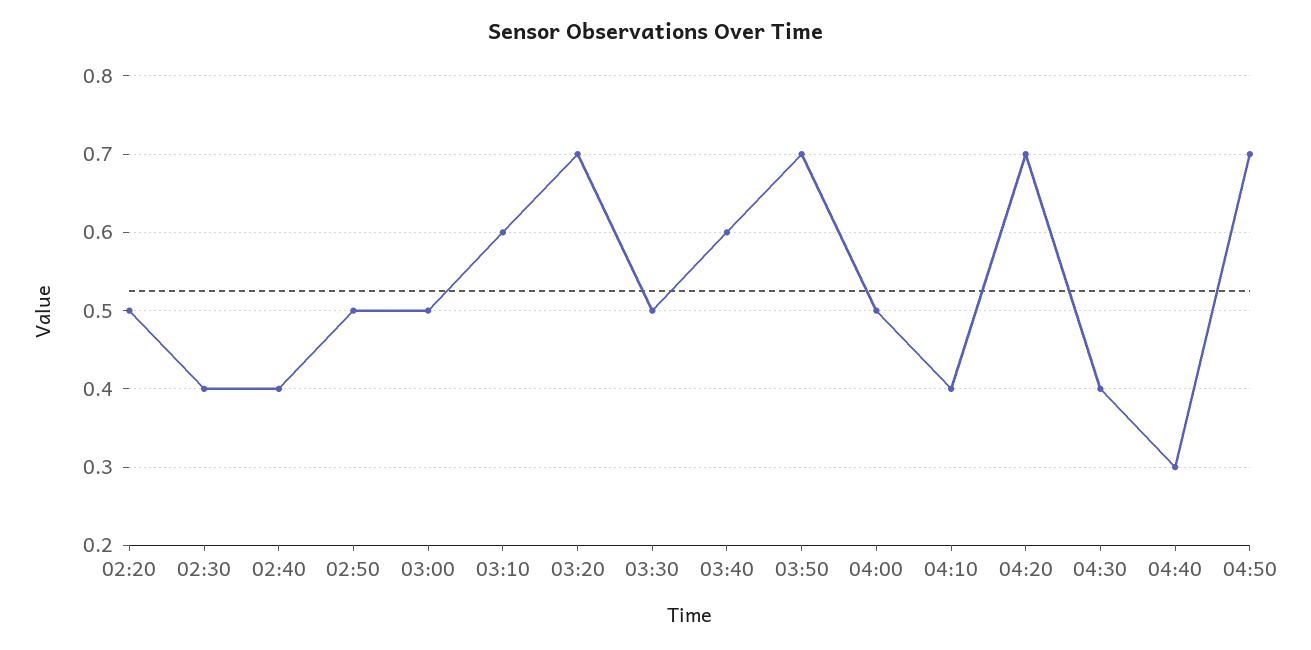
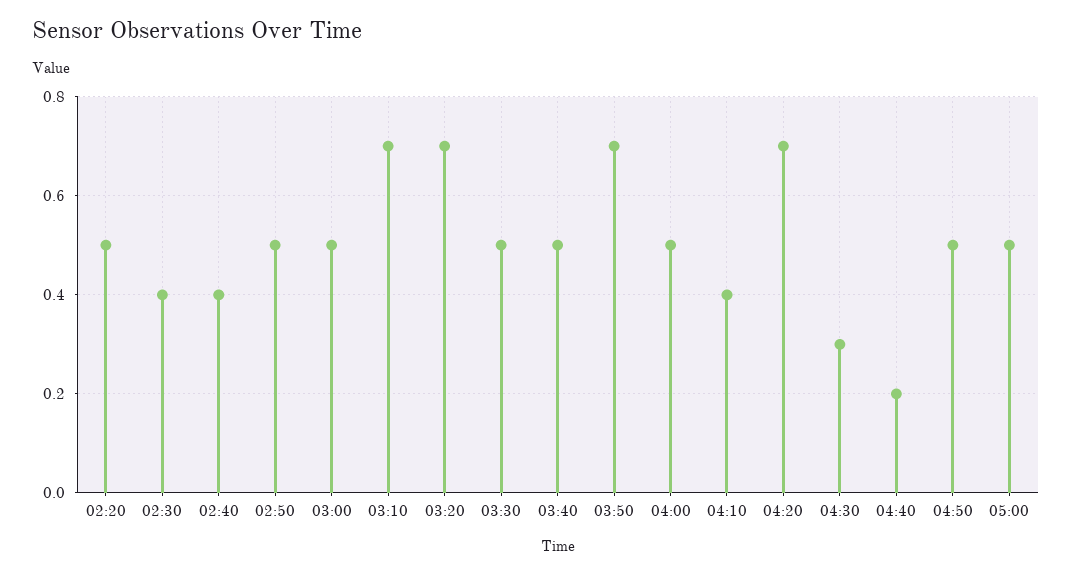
03:10: 0.6 -> 0.7
03:40: 0.6 -> 0.5
04:30: 0.4 -> 0.3
04:40: 0.3 -> 0.2
04:50: 0.7 -> 0.5
05:00: none -> 0.5

